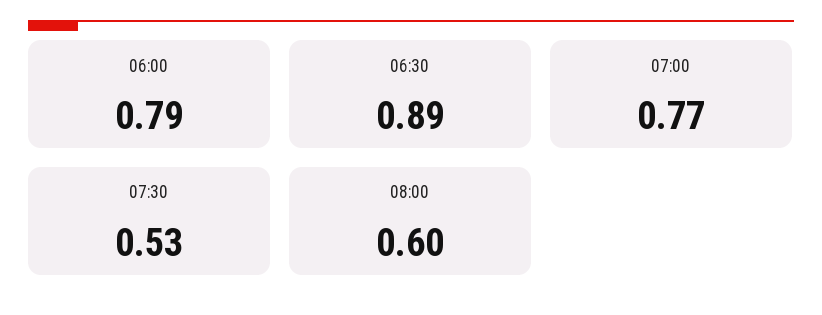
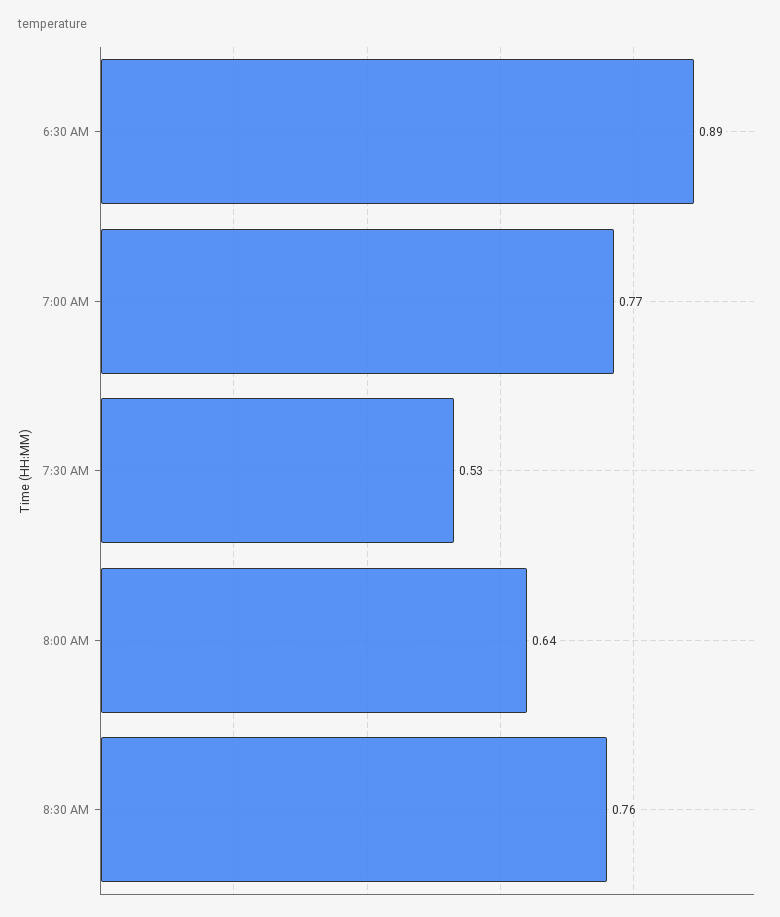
06:00: 0.79 -> none
08:00: 0.6 -> 0.64
8:30 AM: none -> 0.76

